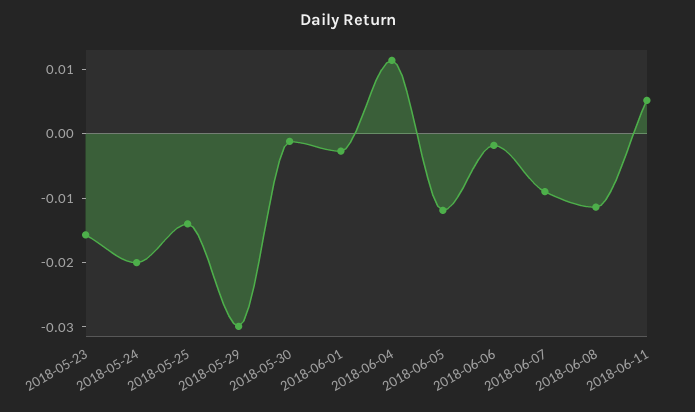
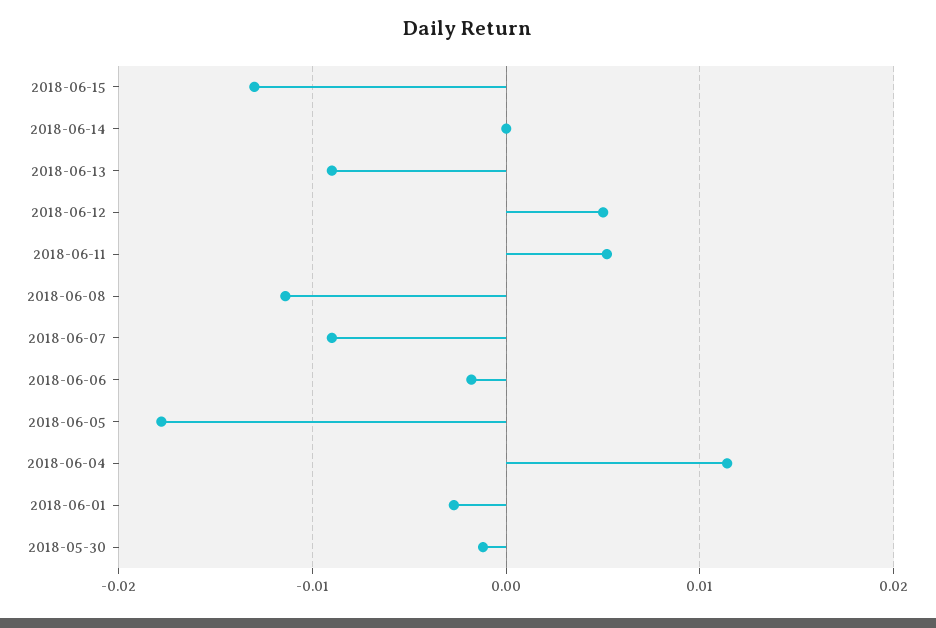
2018-05-23: -0.016 -> none
2018-05-24: -0.02 -> none
2018-05-25: -0.014 -> none
2018-05-29: -0.03 -> none
2018-06-05: -0.012 -> -0.018
2018-06-15: none -> -0.013
2018-06-14: none -> 0
2018-06-13: none -> -0.009
2018-06-12: none -> 0.005

